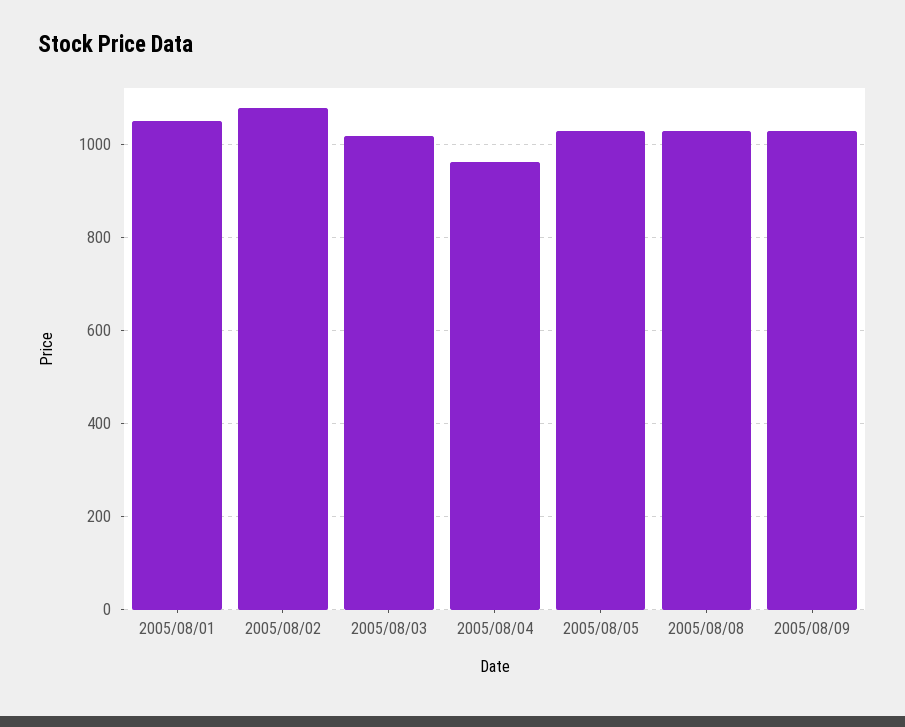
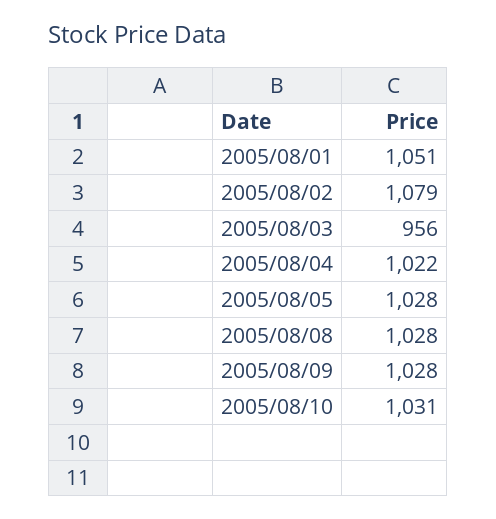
2005/08/03: 1020 -> 956
2005/08/04: 960 -> 1022
2005/08/10: none -> 1031

